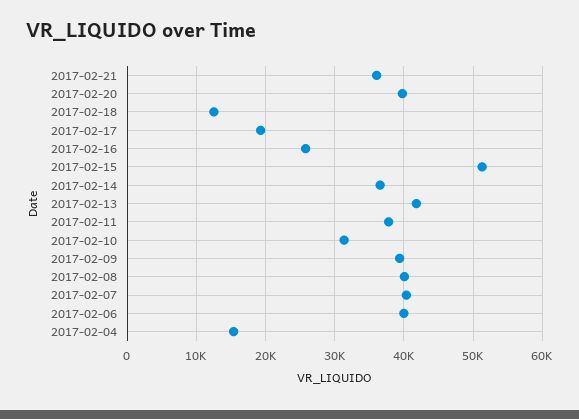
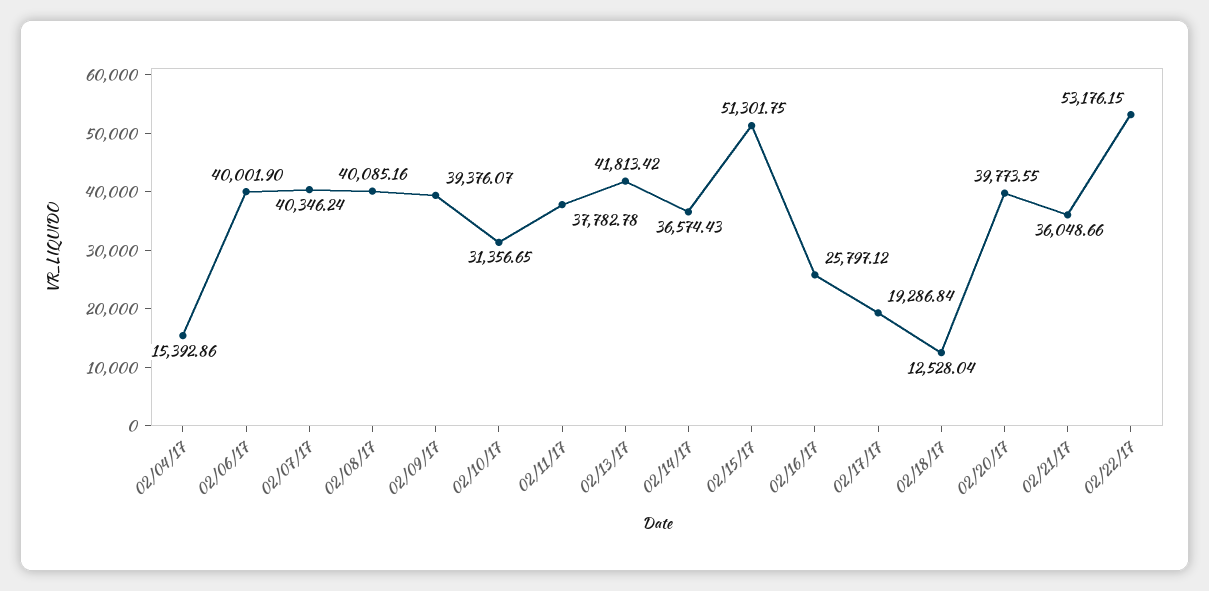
02/22/17: none -> 53176.15

